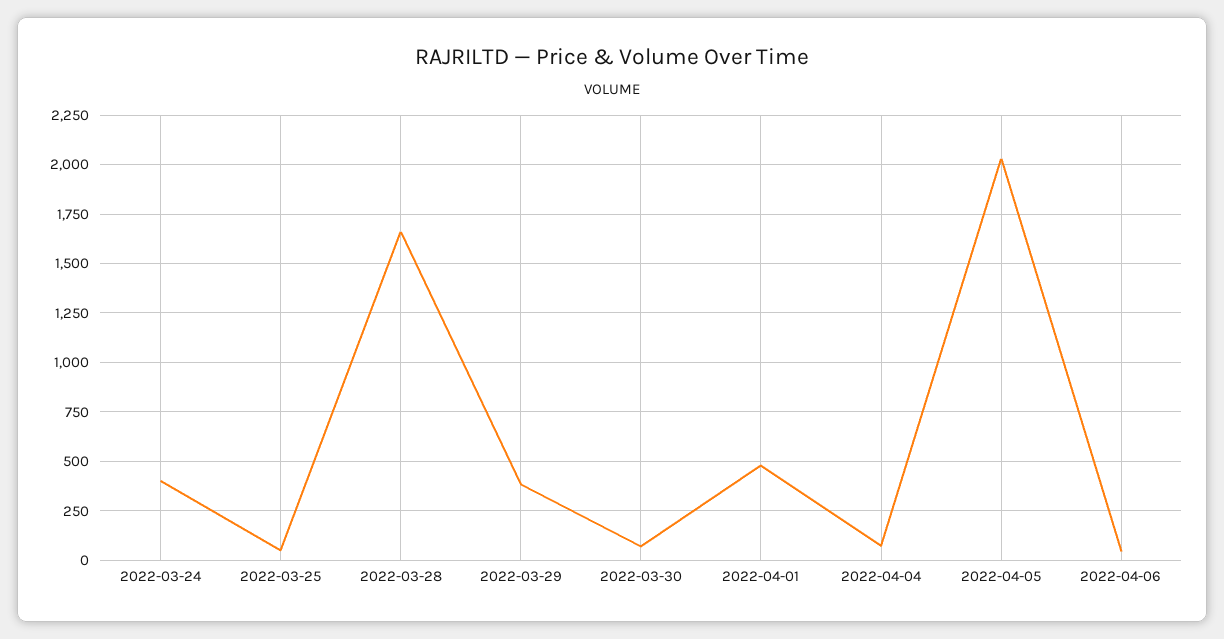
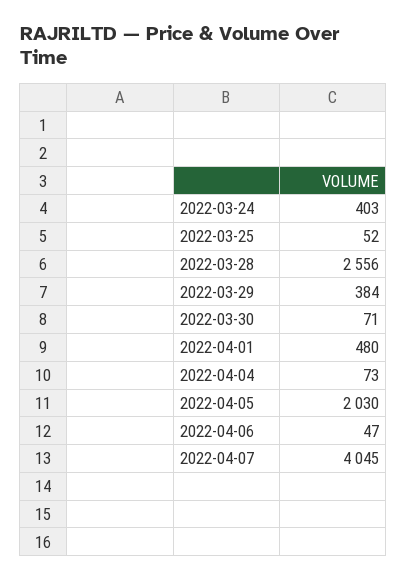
2022-03-28: 1650 -> 2556
2022-04-07: none -> 4045

